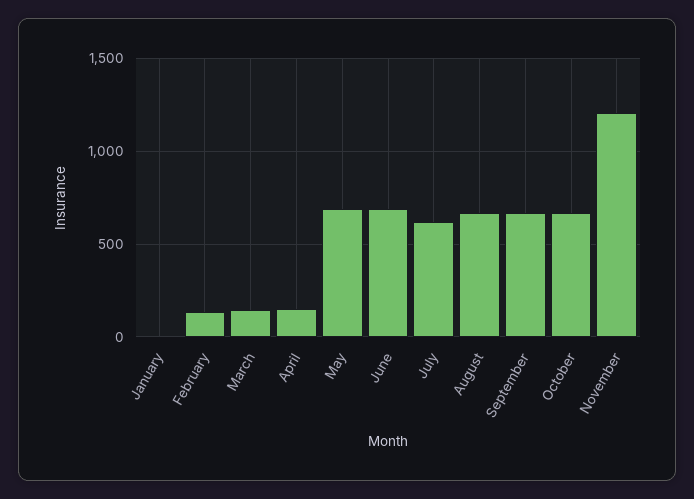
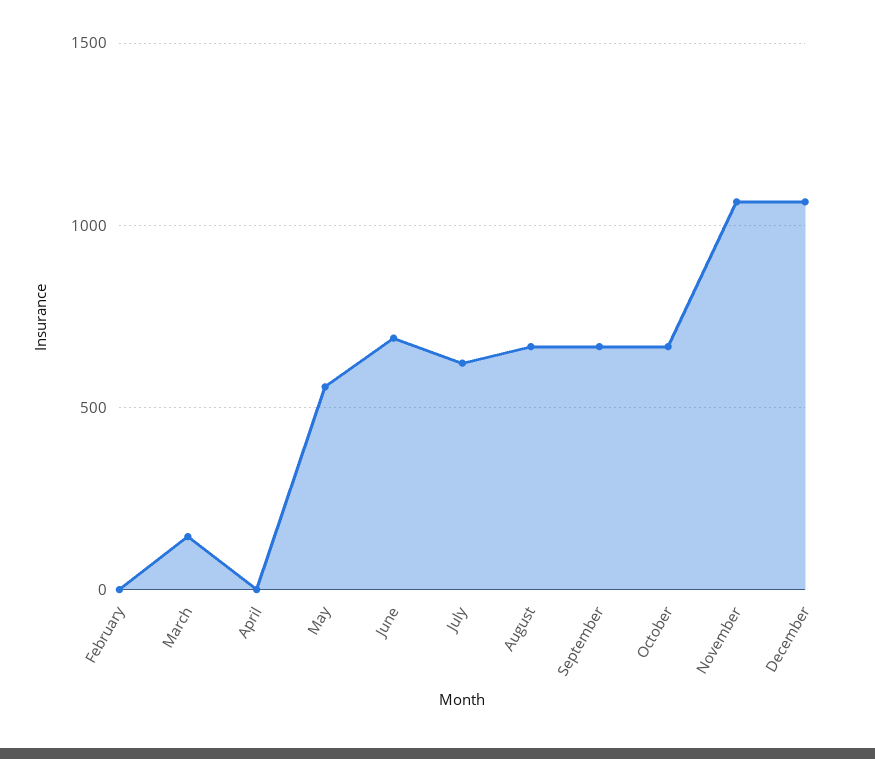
January: 0 -> none
February: 150 -> 0
April: 150 -> 0
May: 700 -> 550
November: 1200 -> 1050
December: none -> 1050

